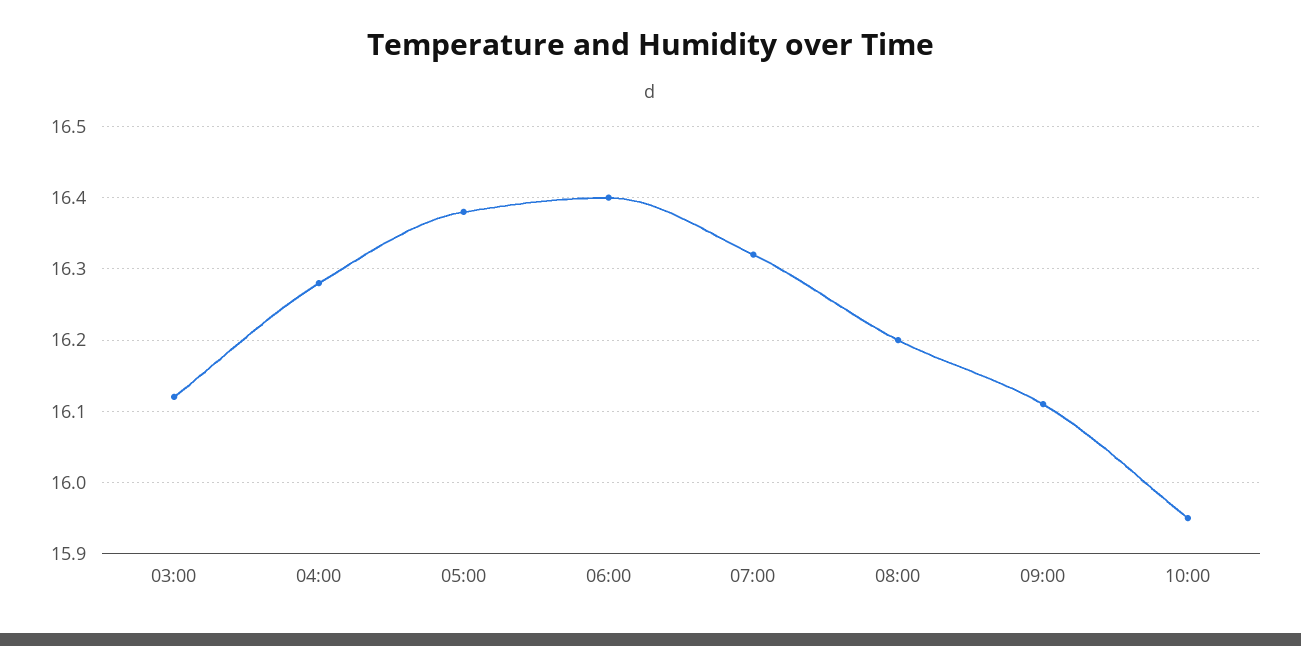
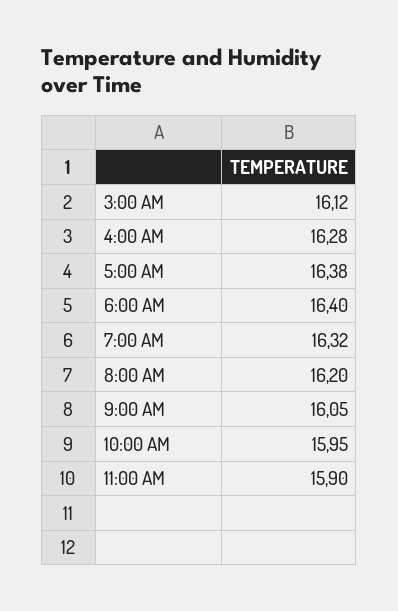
09:00: 16.11 -> 16.05
11:00 AM: none -> 15.9

